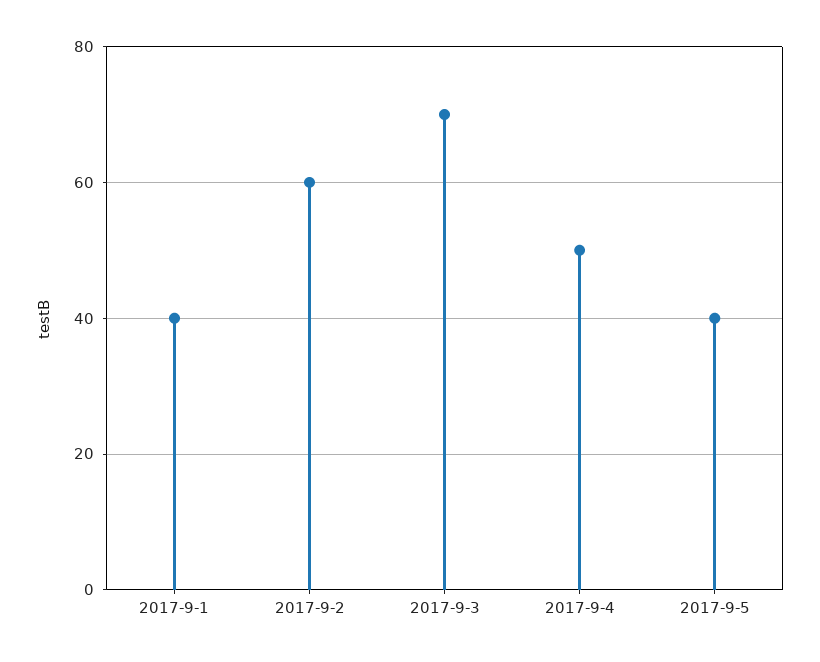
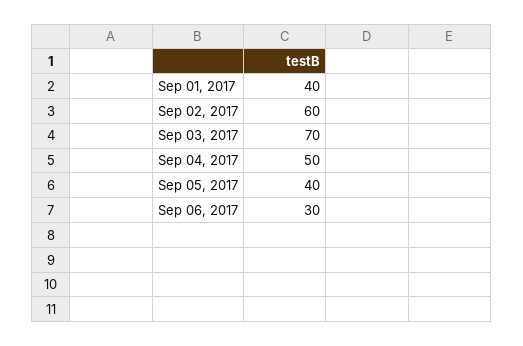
Sep 06, 2017: none -> 30

